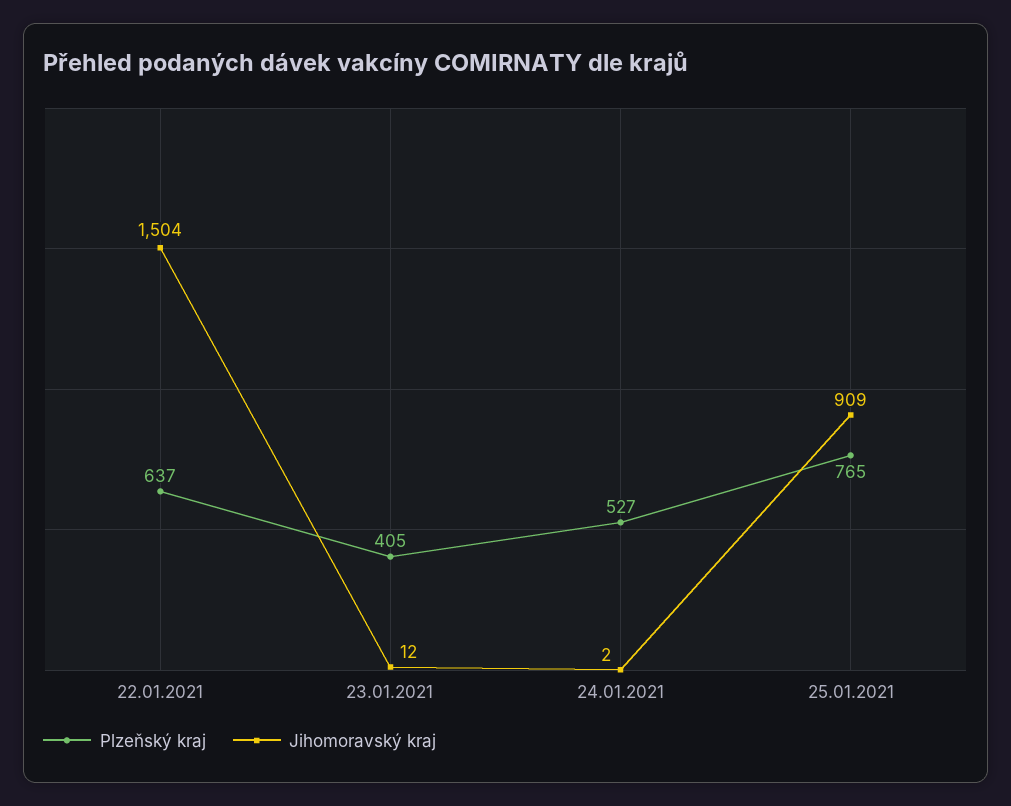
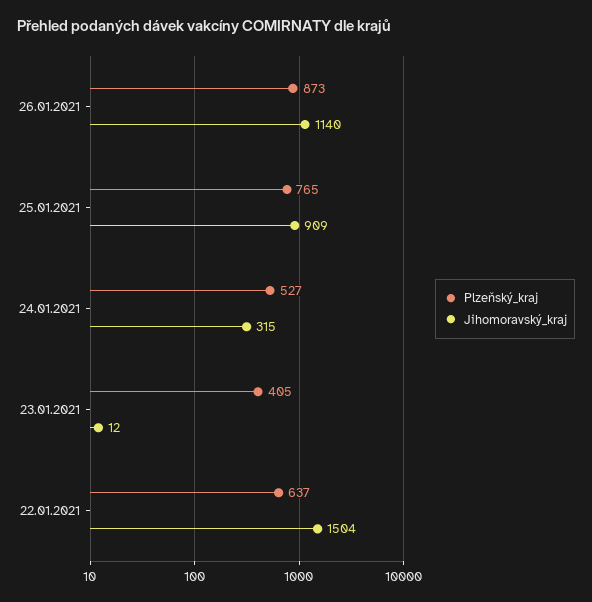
Jihomoravský kraj, 24.01.2021: 2 -> 315
Plzeňský kraj, 26.01.2021: none -> 873
Jihomoravský kraj, 26.01.2021: none -> 1140

